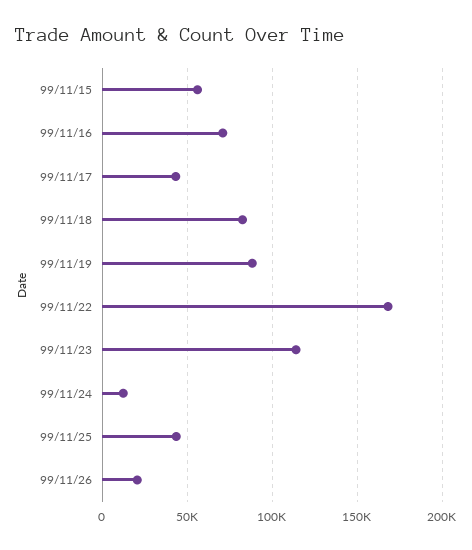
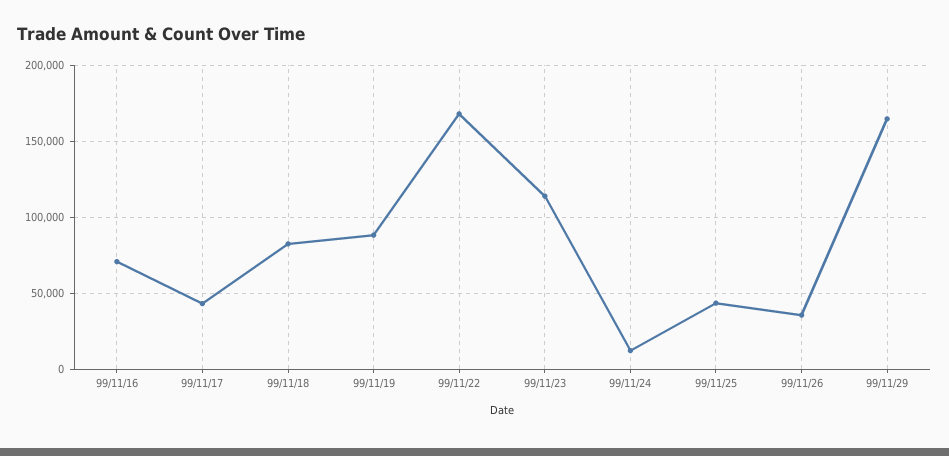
99/11/15: 55000 -> none
99/11/26: 20000 -> 35000
99/11/29: none -> 165000

